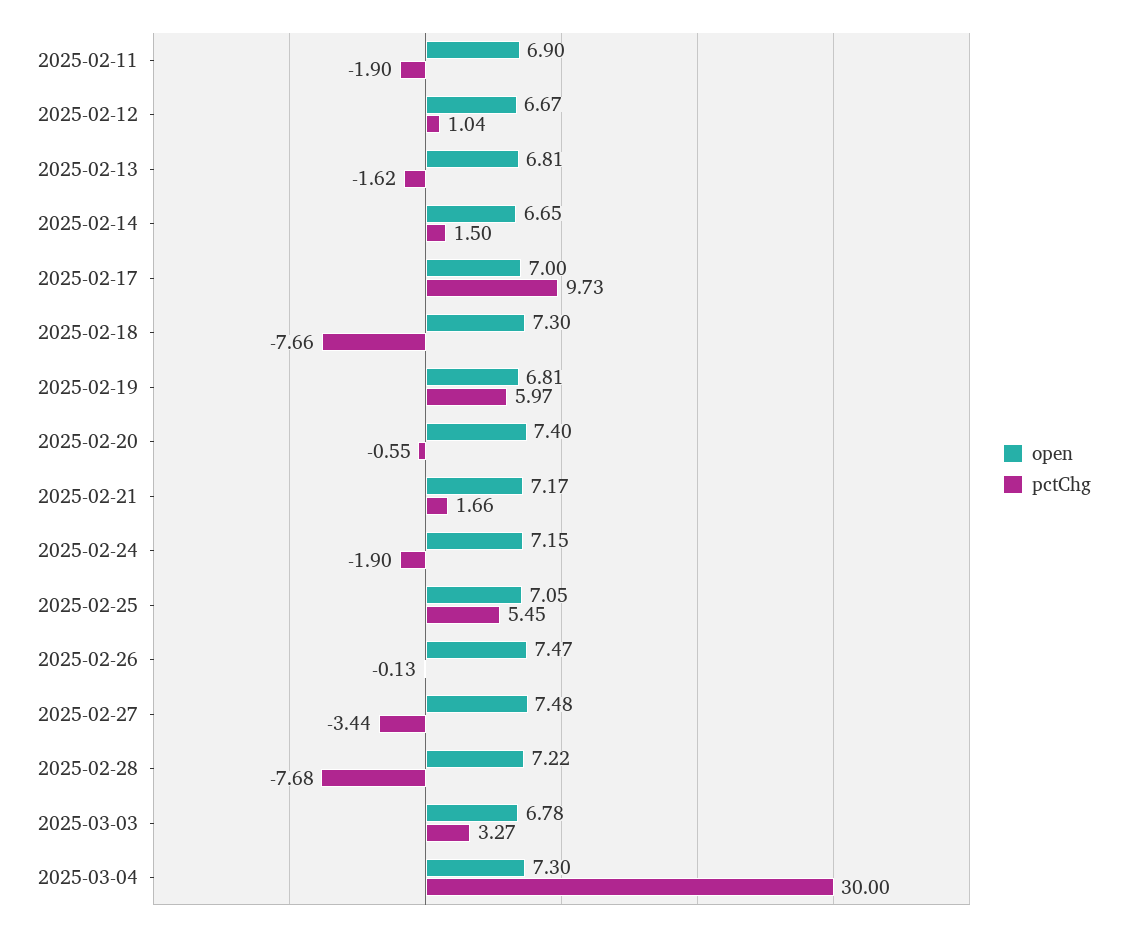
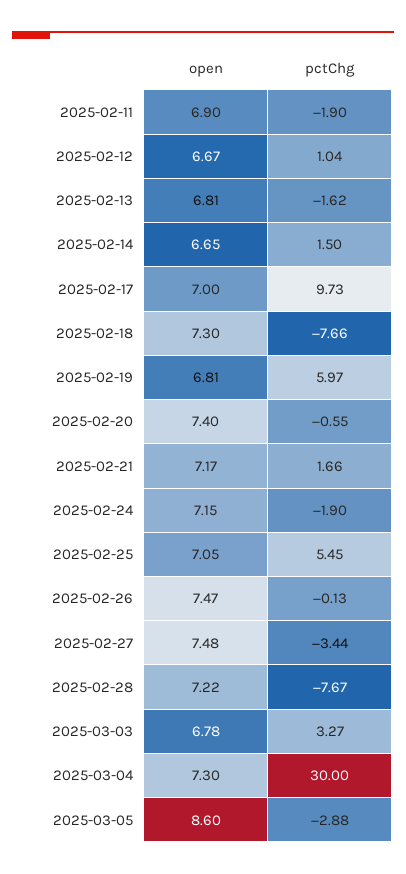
pctChg, 2025-02-28: -7.68 -> -7.67
open, 2025-03-05: none -> 8.6
pctChg, 2025-03-05: none -> -2.88

